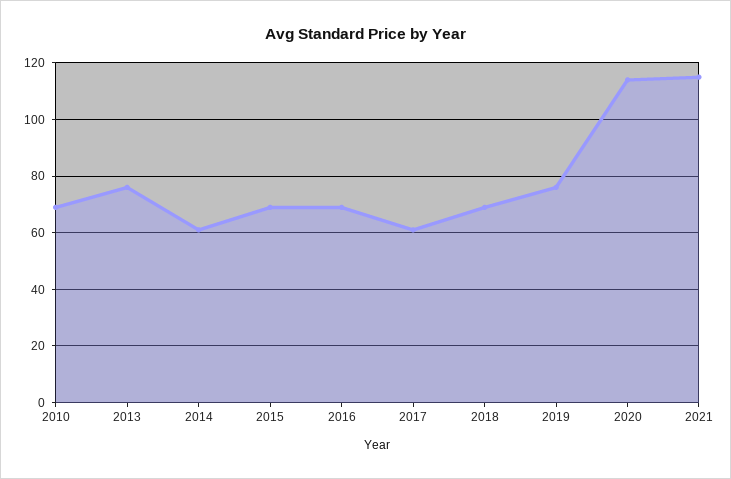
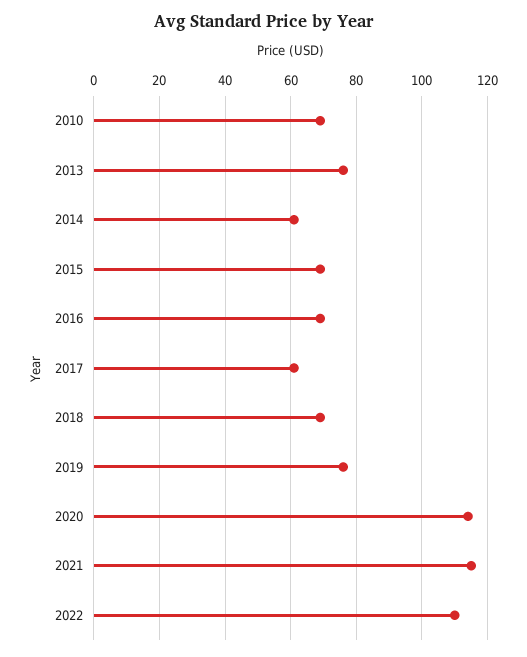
2022: none -> 110

